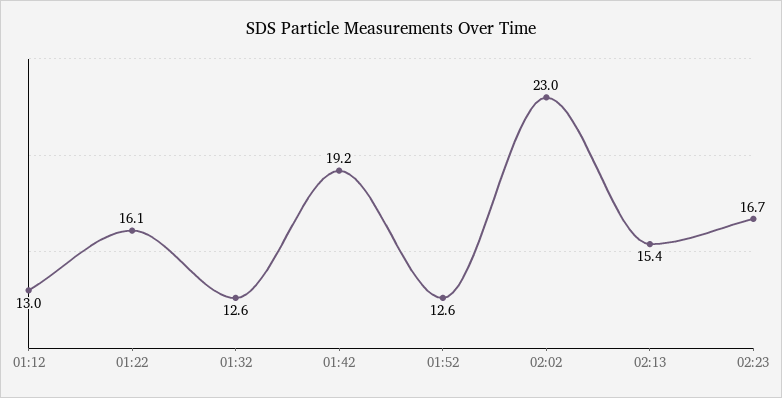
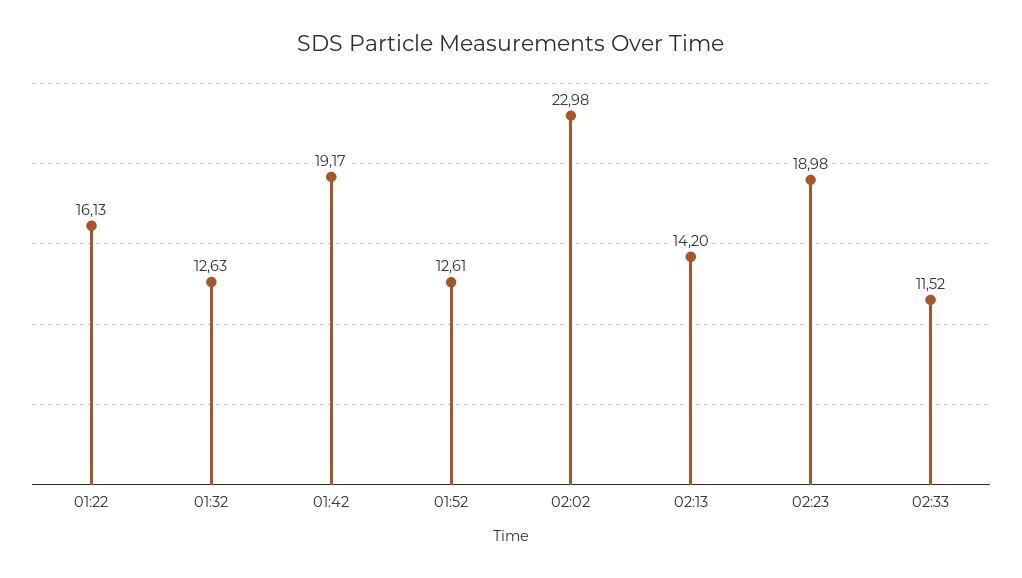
01:12: 13 -> none
02:13: 15.4 -> 14.2
02:23: 16.7 -> 18.98
02:33: none -> 11.52

